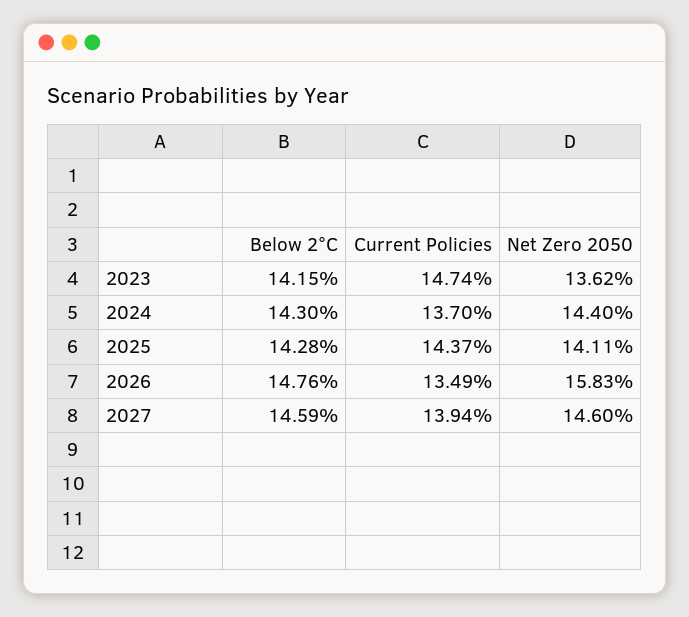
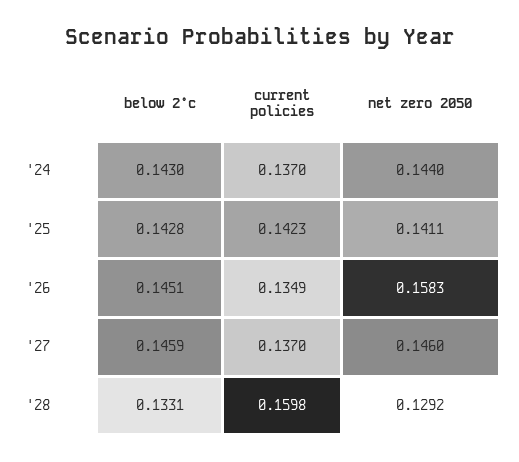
Below 2°C, 2023: 0.1415 -> none
Current Policies, 2023: 0.1474 -> none
Net Zero 2050, 2023: 0.1362 -> none
Current Policies, 2025: 0.1437 -> 0.1423
Below 2°C, 2026: 0.1476 -> 0.1451
Current Policies, 2027: 0.1394 -> 0.137
Below 2°C, '28: none -> 0.1331
Current Policies, '28: none -> 0.1598
Net Zero 2050, '28: none -> 0.1292

